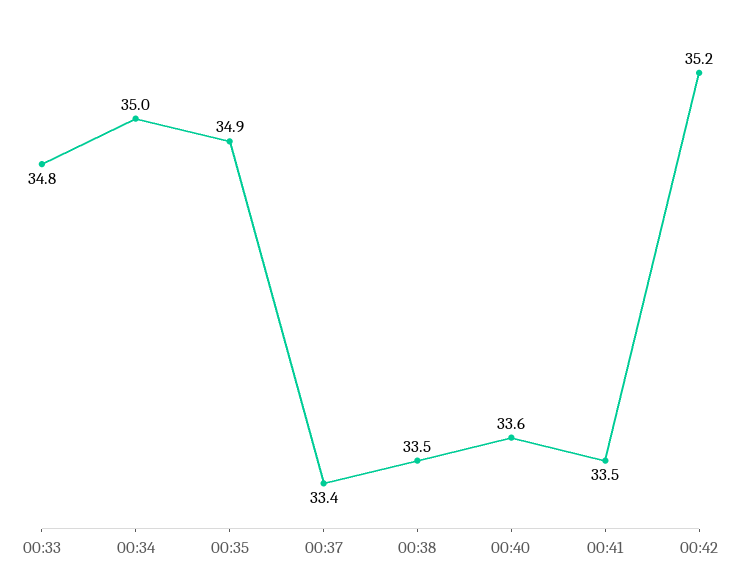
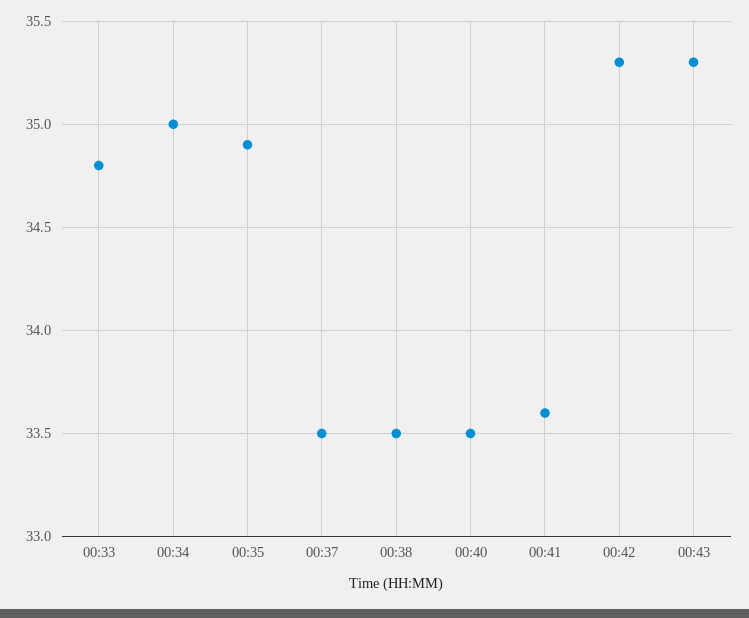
00:37: 33.4 -> 33.5
00:40: 33.6 -> 33.5
00:41: 33.5 -> 33.6
00:42: 35.2 -> 35.3
00:43: none -> 35.3

